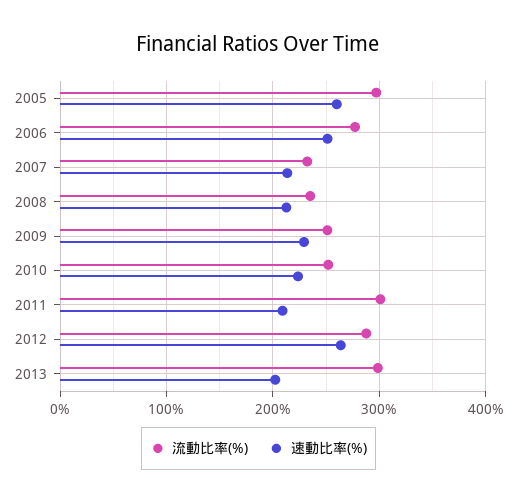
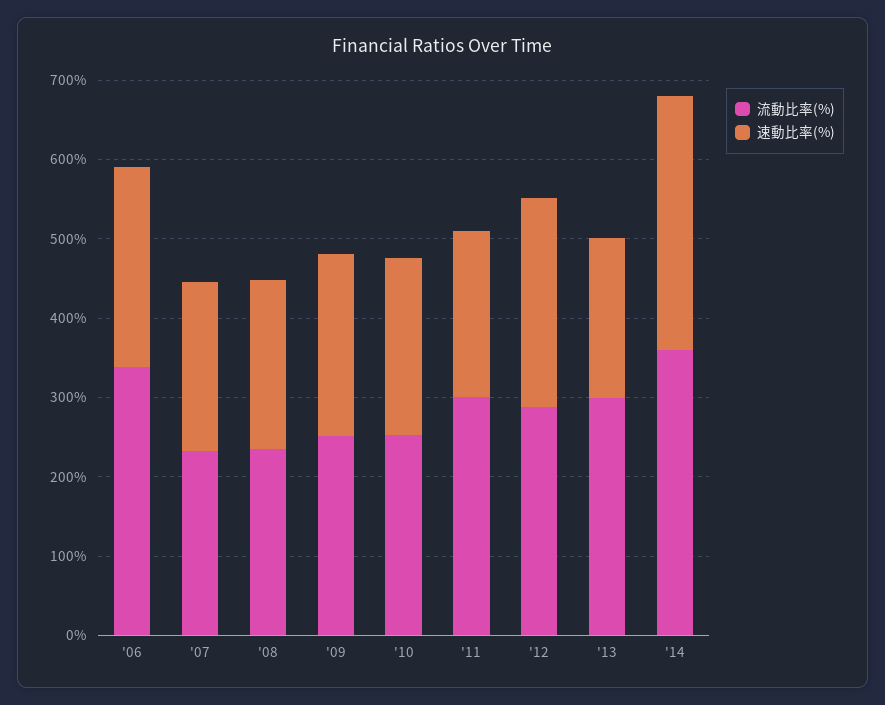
流動比率(%), 2005: 300 -> none
速動比率(%), 2005: 260 -> none
流動比率(%), 2006: 280 -> 340
流動比率(%), '14: none -> 360
速動比率(%), '14: none -> 320

